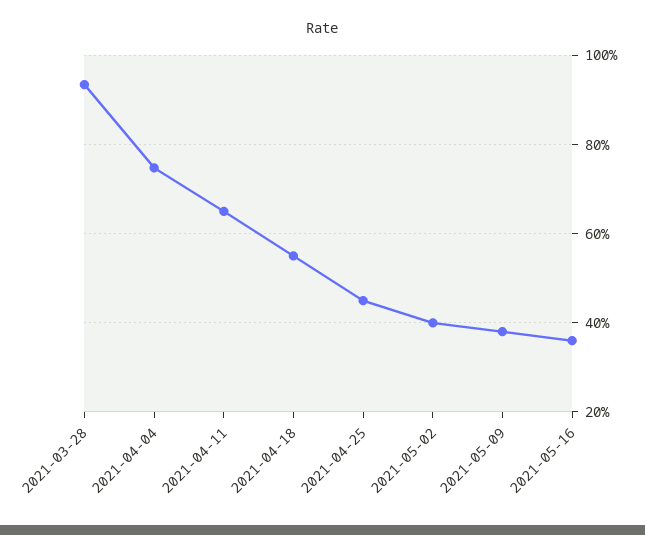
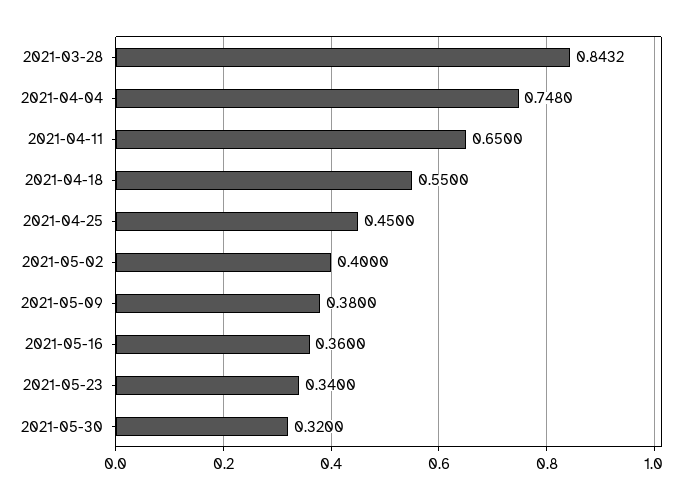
2021-03-28: 0.94 -> 0.8432
2021-05-23: none -> 0.34
2021-05-30: none -> 0.32

